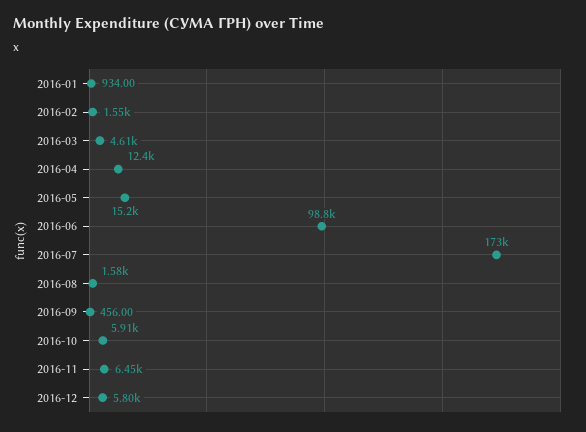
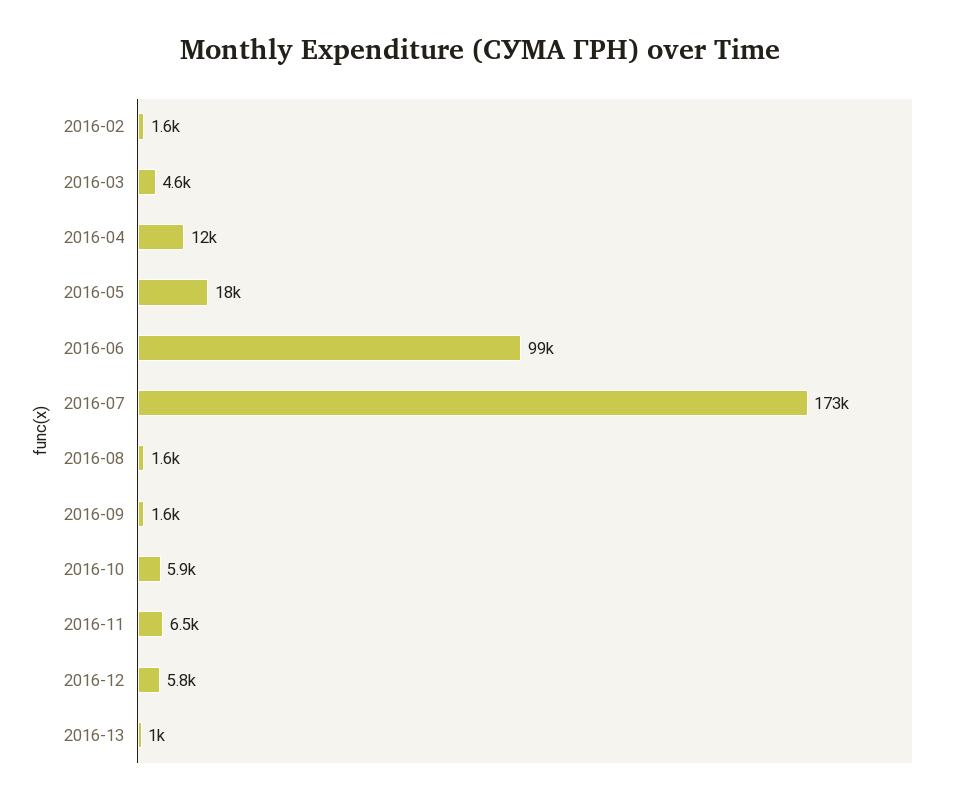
2016-01: 934 -> none
2016-05: 15200 -> 18000
2016-09: 456 -> 1600
2016-13: none -> 1000

